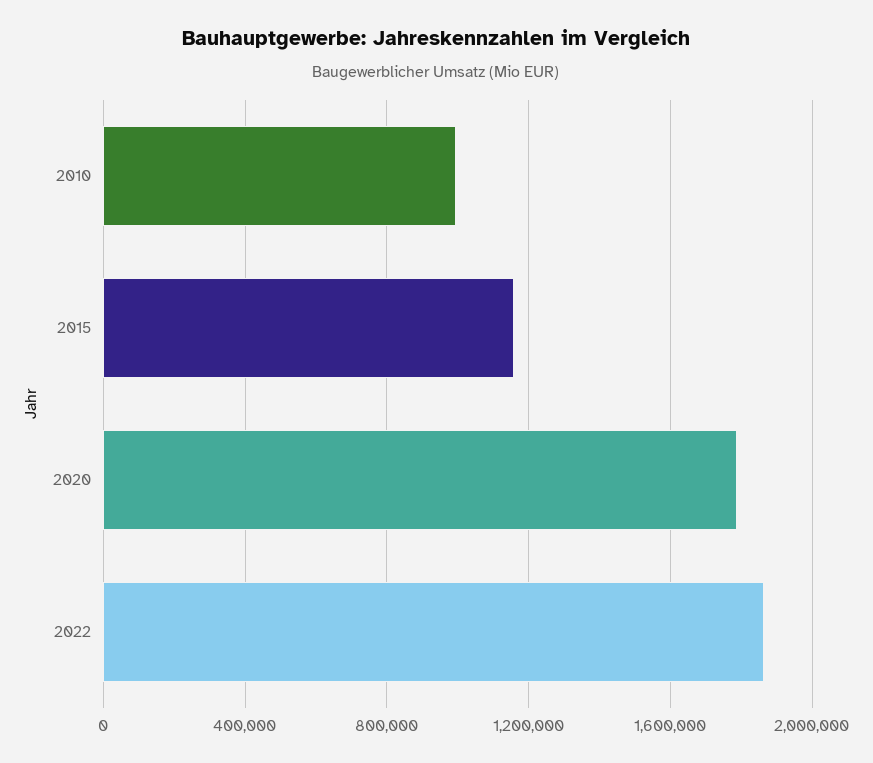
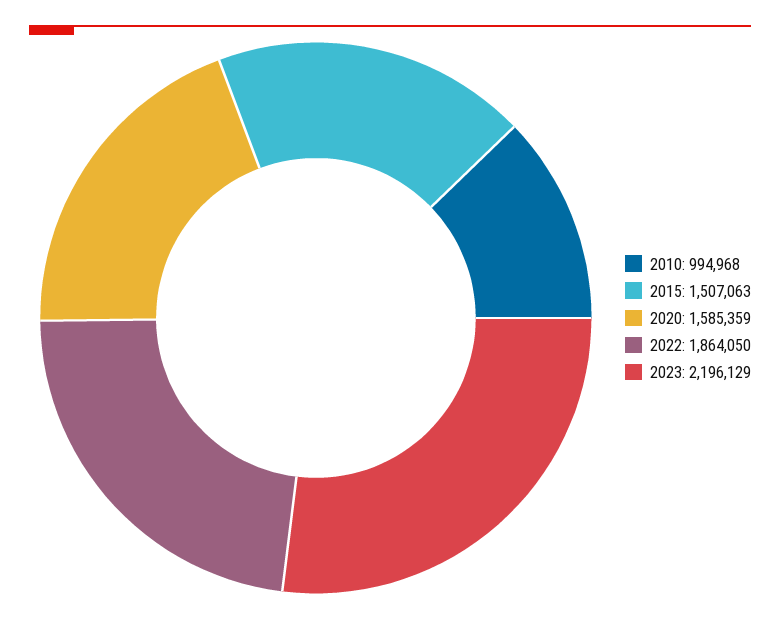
2015: 1150000 -> 1507063
2020: 1800000 -> 1585359
2023: none -> 2196129

